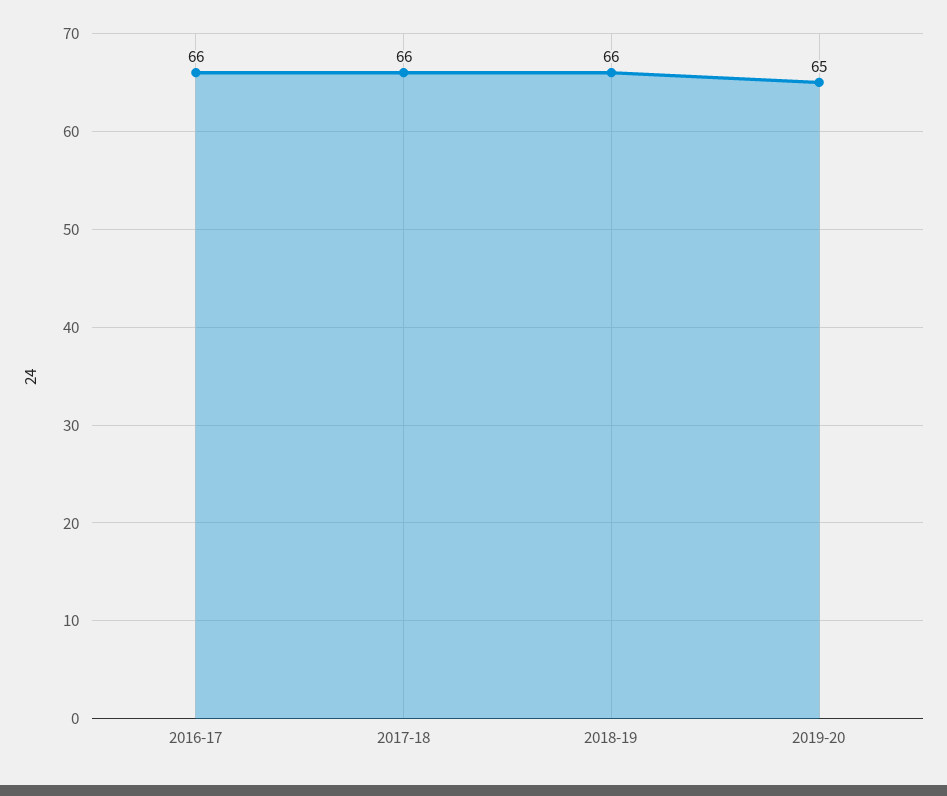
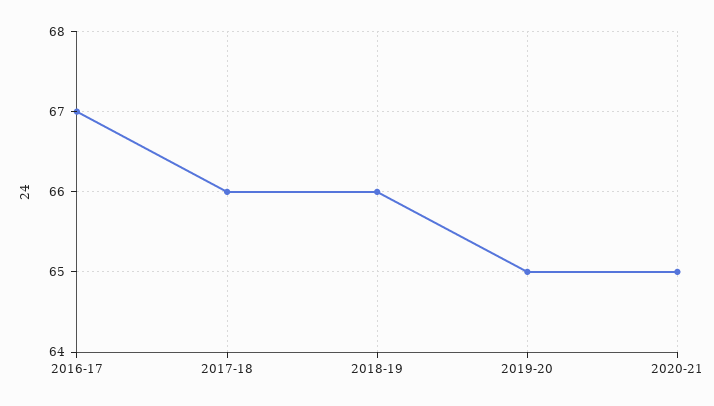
2016-17: 66 -> 67
2020-21: none -> 65

